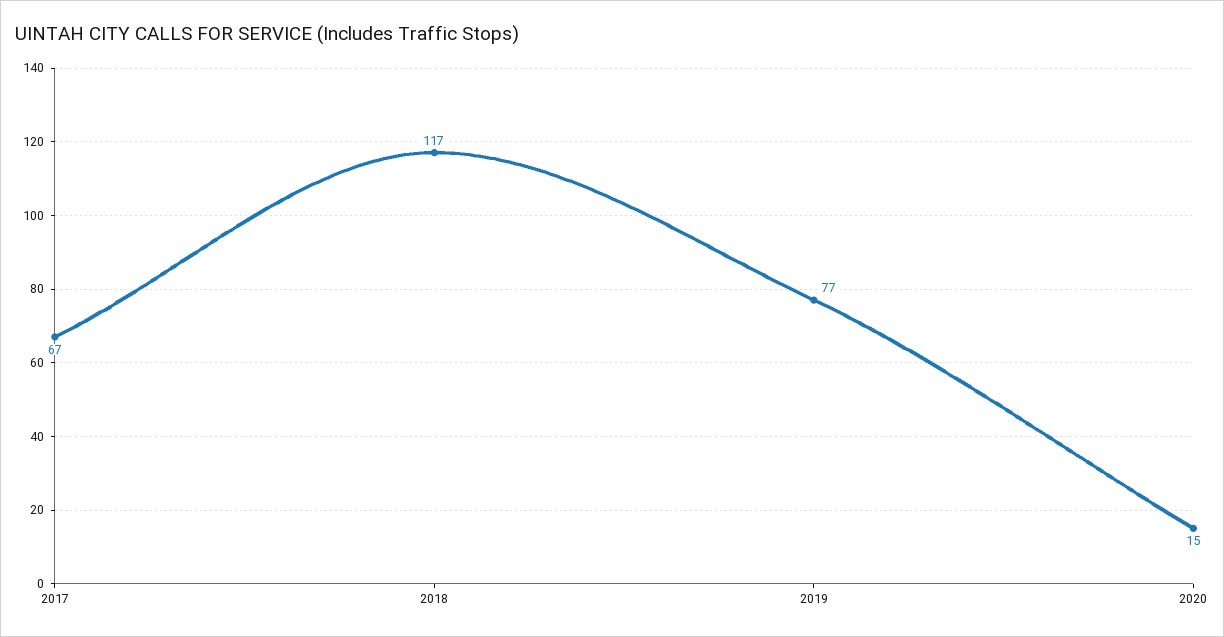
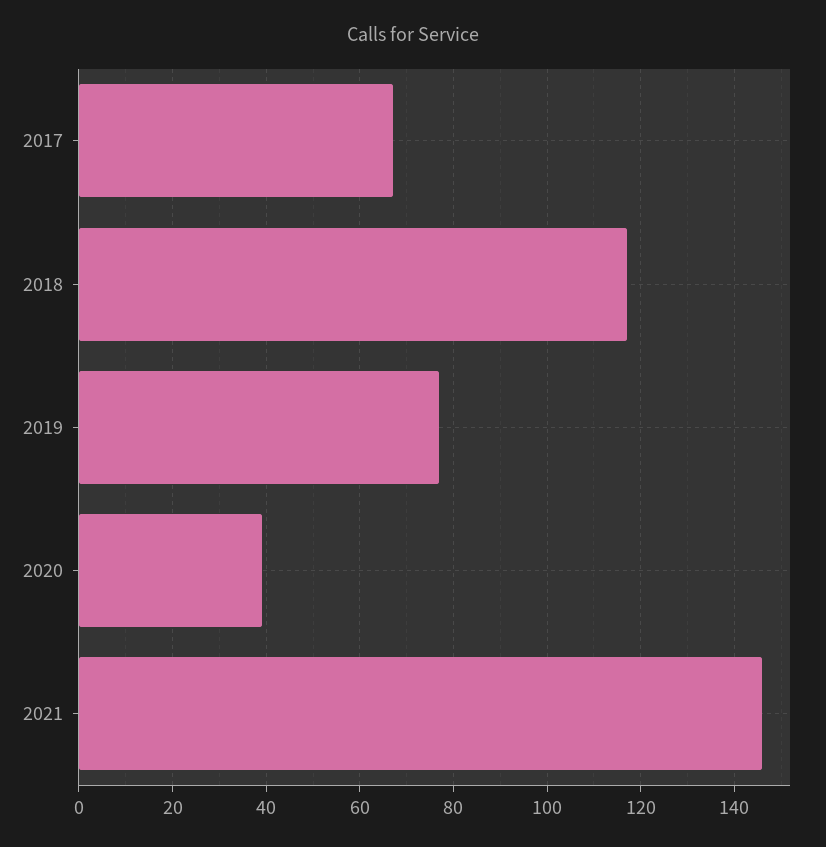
2020: 15 -> 40
2021: none -> 145

